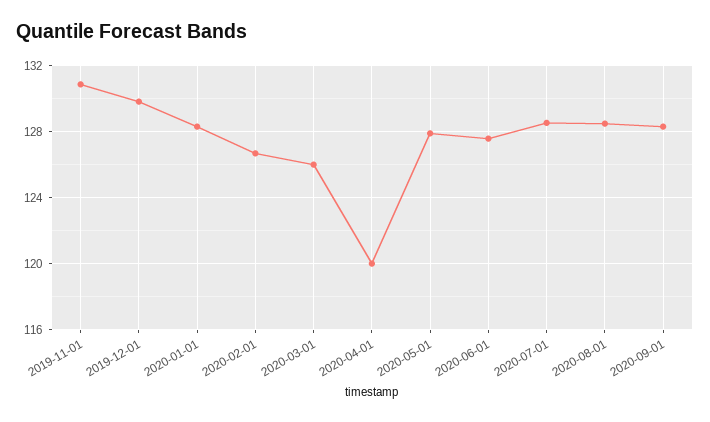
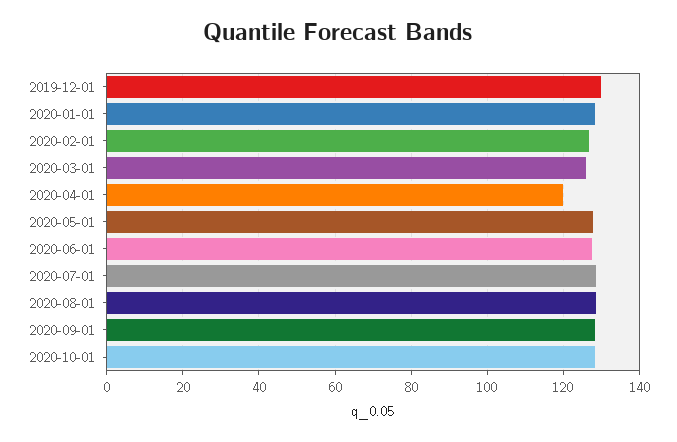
2019-11-01: 131 -> none
2020-10-01: none -> 128

